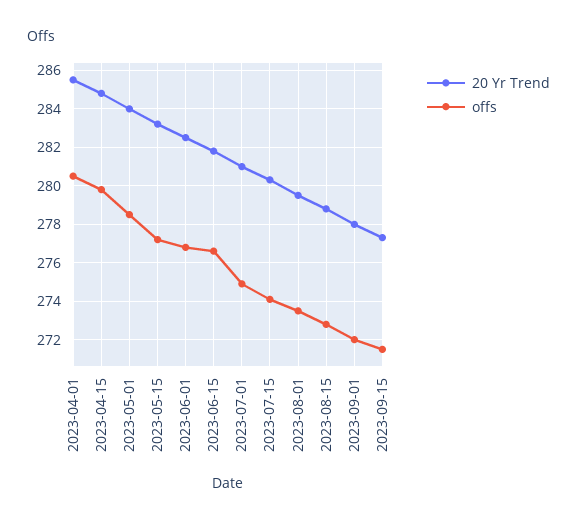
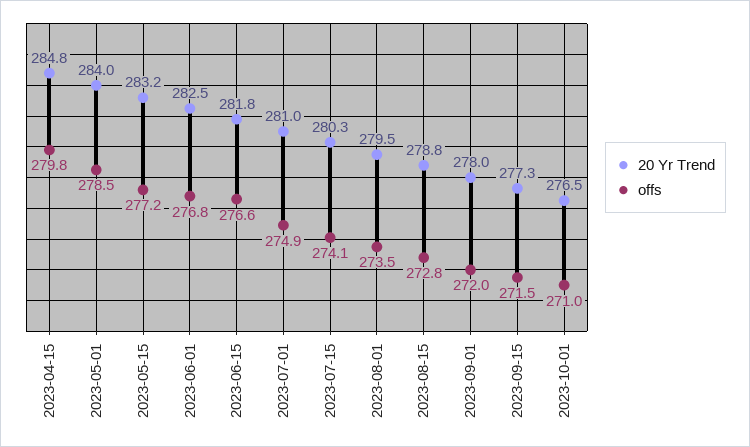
20 Yr Trend, 2023-04-01: 285.5 -> none
offs, 2023-04-01: 280.5 -> none
20 Yr Trend, 2023-10-01: none -> 276.5
offs, 2023-10-01: none -> 271

